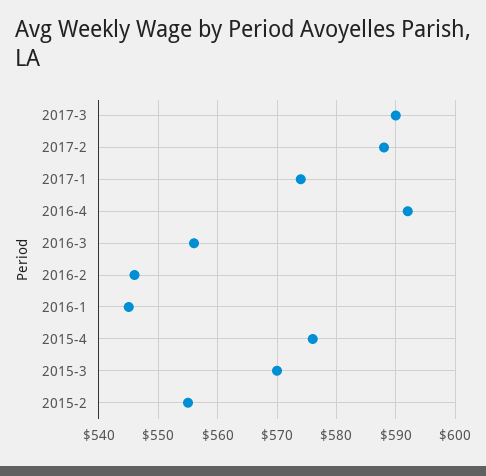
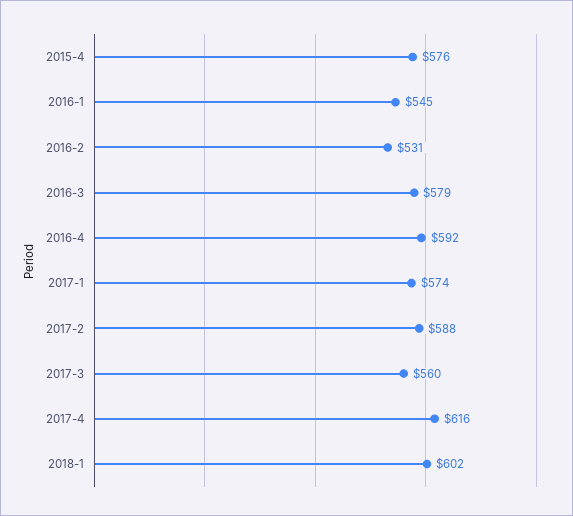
2017-3: 590 -> 560
2016-3: 555 -> 579
2016-2: 545 -> 531
2015-3: 570 -> none
2015-2: 555 -> none
2017-4: none -> 616
2018-1: none -> 602

